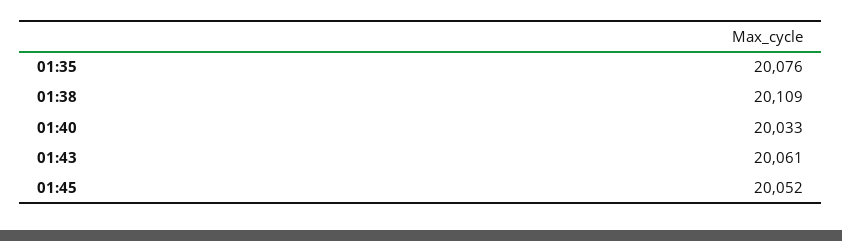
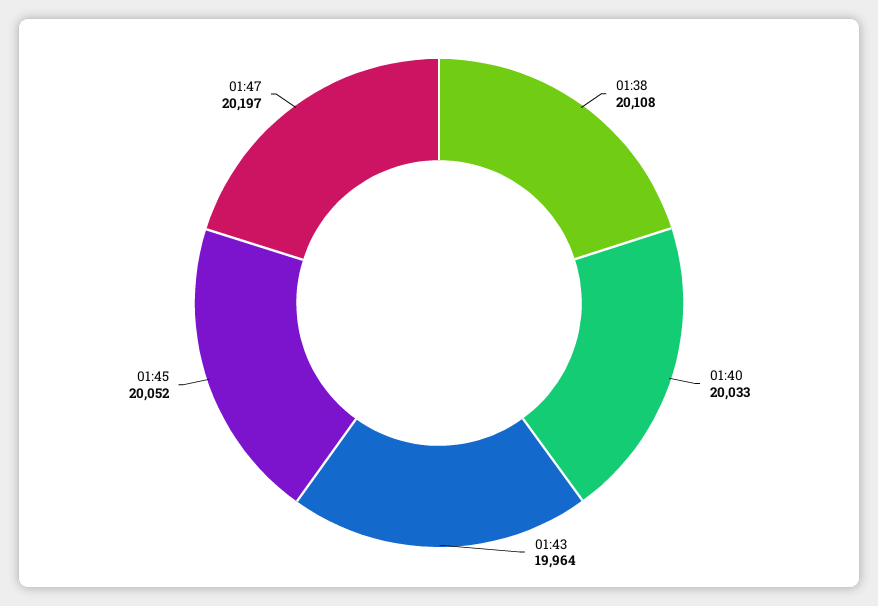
01:35: 20076 -> none
01:38: 20109 -> 20108
01:43: 20061 -> 19964
01:47: none -> 20197

